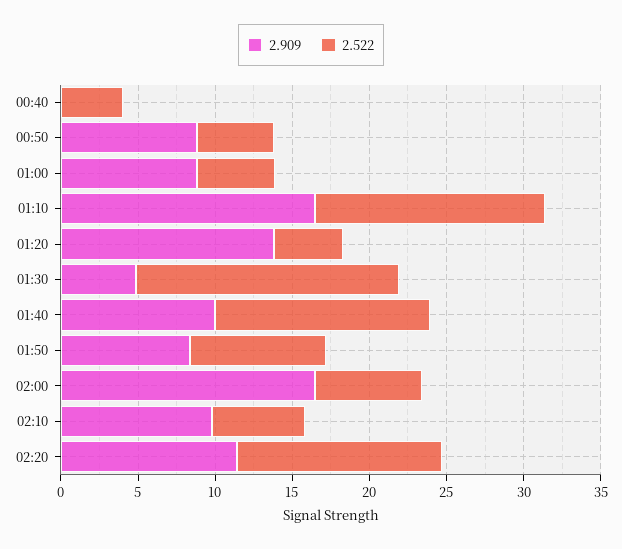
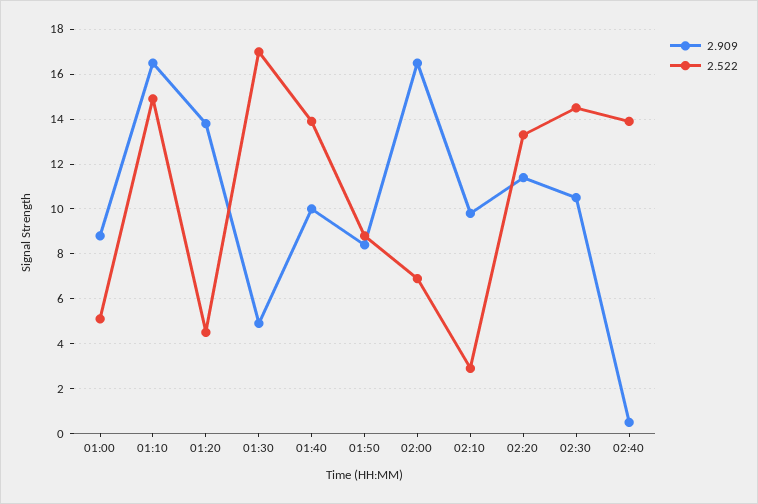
2.909, 00:40: 0 -> none
2.522, 00:40: 4 -> none
2.909, 00:50: 9 -> none
2.522, 00:50: 5 -> none
2.522, 02:10: 6 -> 3
2.909, 02:30: none -> 10.5
2.522, 02:30: none -> 14.5
2.909, 02:40: none -> 0.5
2.522, 02:40: none -> 14

